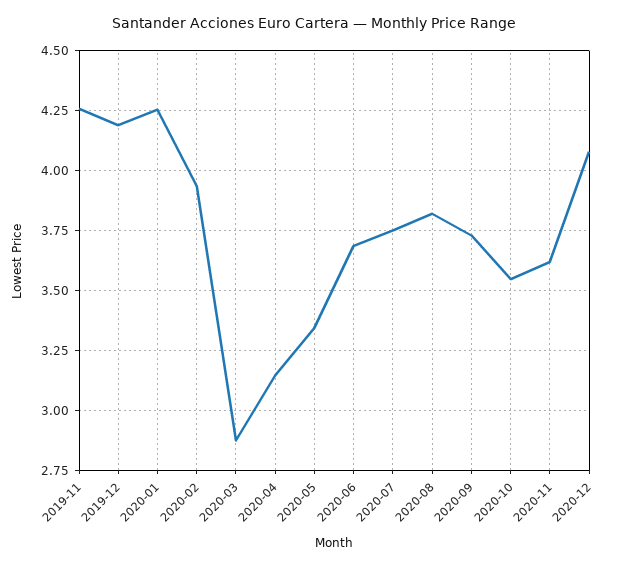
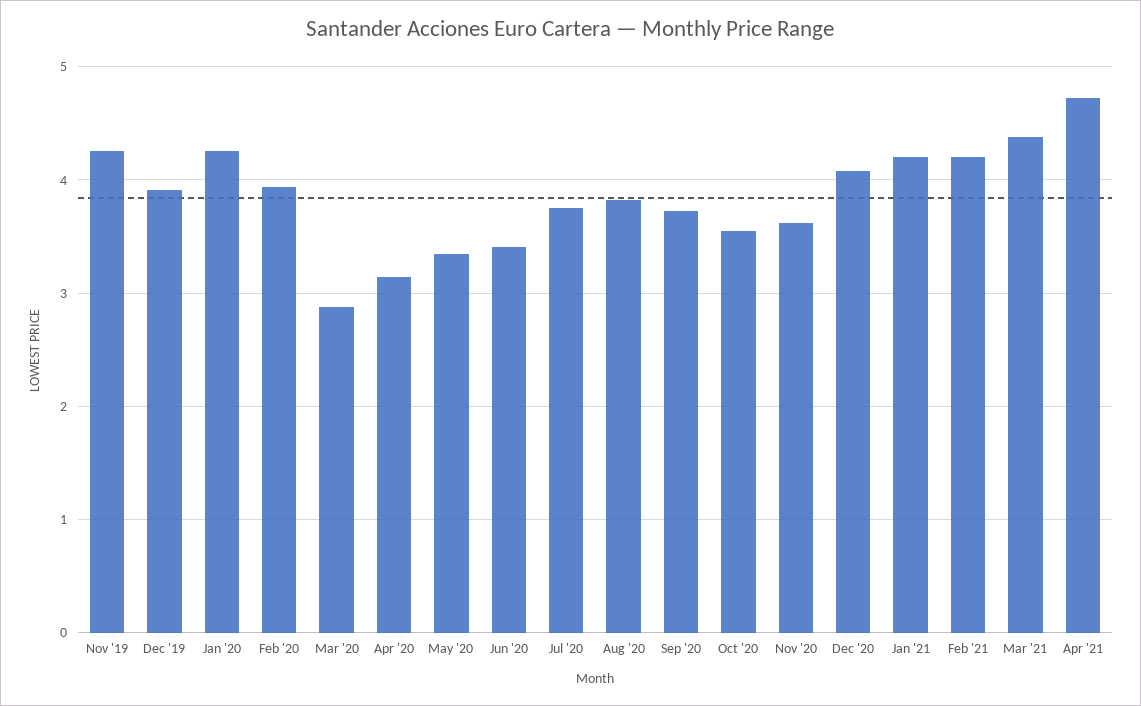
2019-12: 4.2 -> 3.9
2020-06: 3.7 -> 3.4
Jan '21: none -> 4.2
Feb '21: none -> 4.2
Mar '21: none -> 4.4
Apr '21: none -> 4.7

